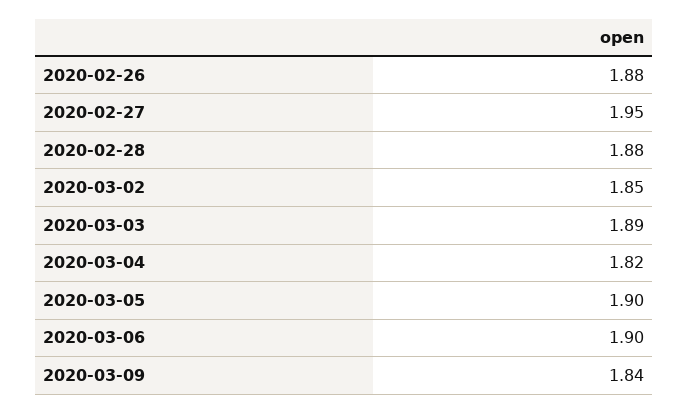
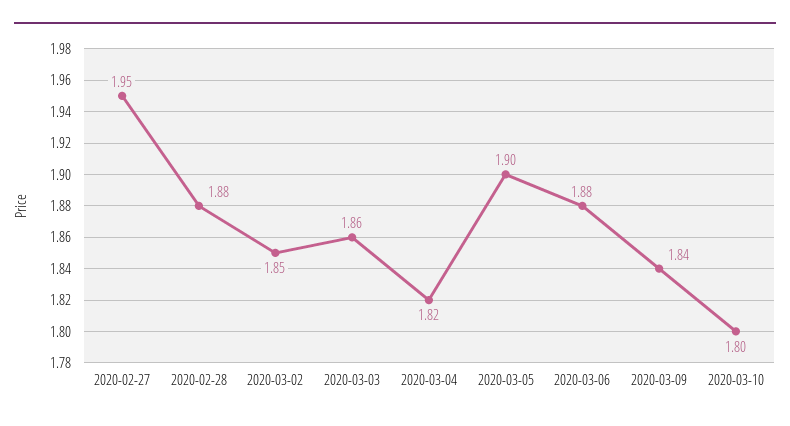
2020-02-26: 1.88 -> none
2020-03-03: 1.89 -> 1.86
2020-03-06: 1.9 -> 1.88
2020-03-10: none -> 1.8

